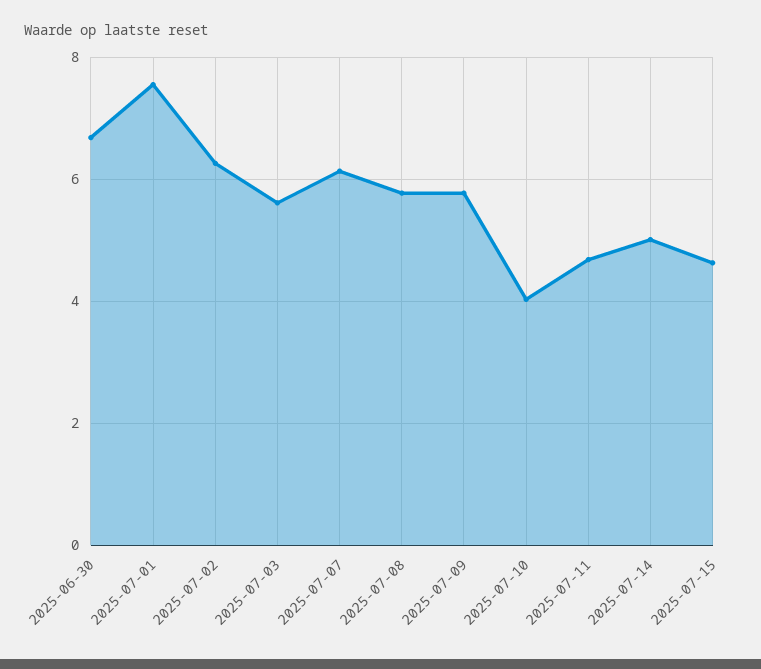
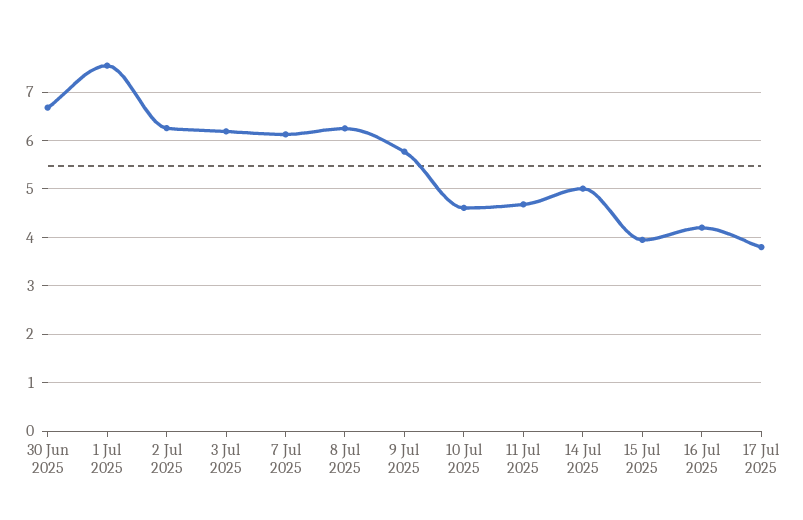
2025-07-03: 5.6 -> 6.2
2025-07-08: 5.8 -> 6.2
2025-07-10: 4 -> 4.6
2025-07-15: 4.6 -> 4
16 Jul 2025: none -> 4.2
17 Jul 2025: none -> 3.8

